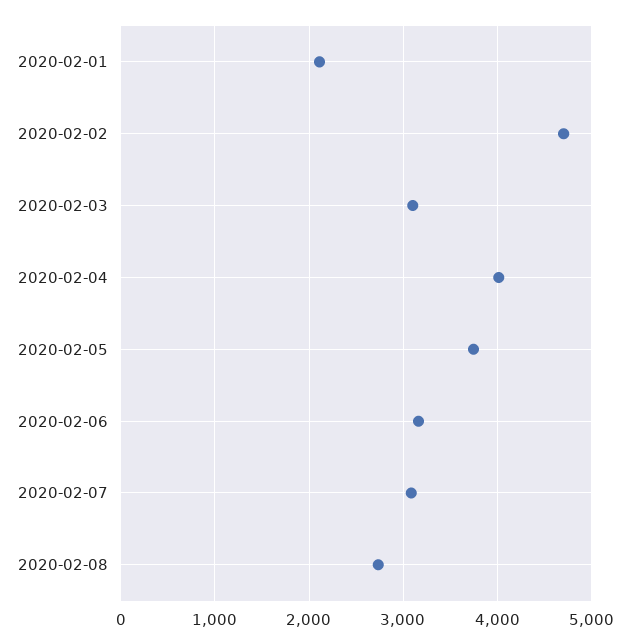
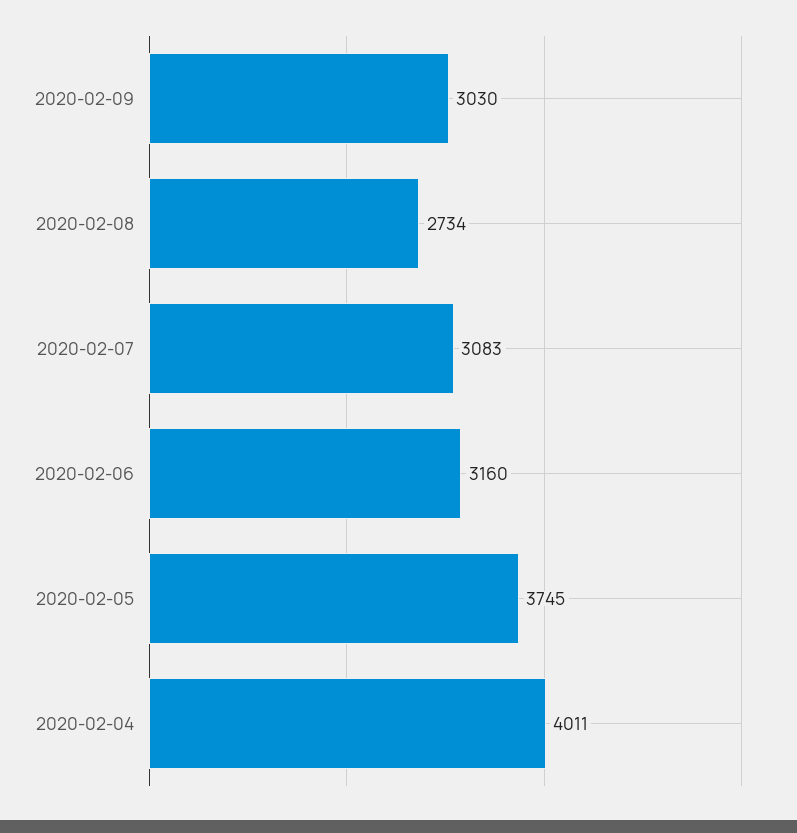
2020-02-01: 2100 -> none
2020-02-02: 4700 -> none
2020-02-03: 3100 -> none
2020-02-09: none -> 3030

